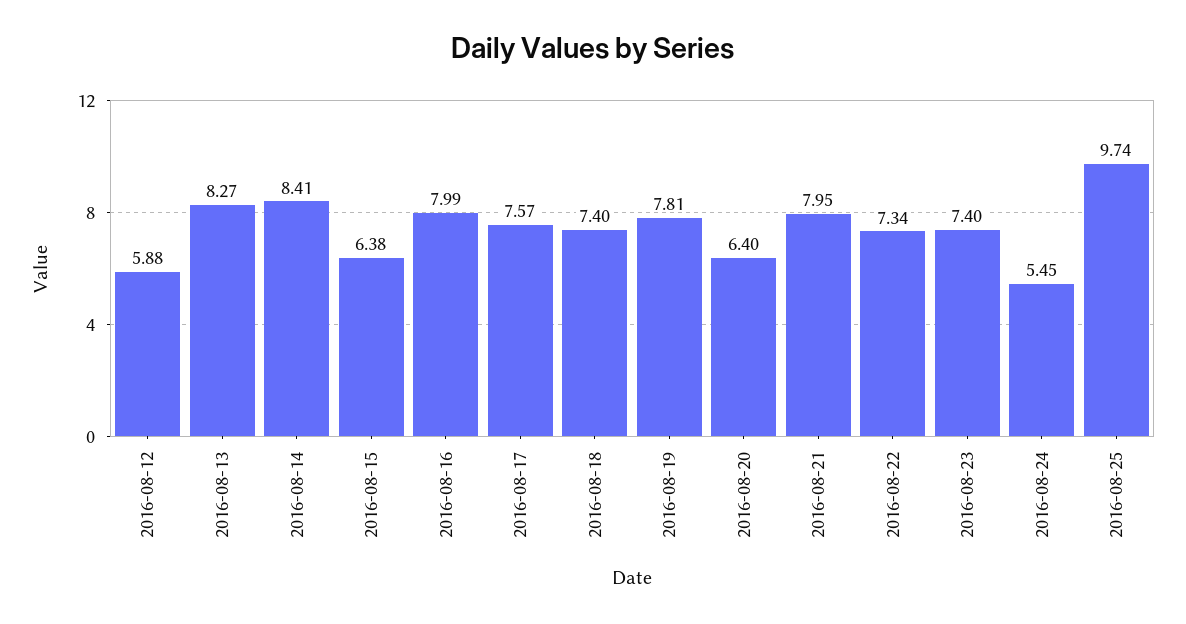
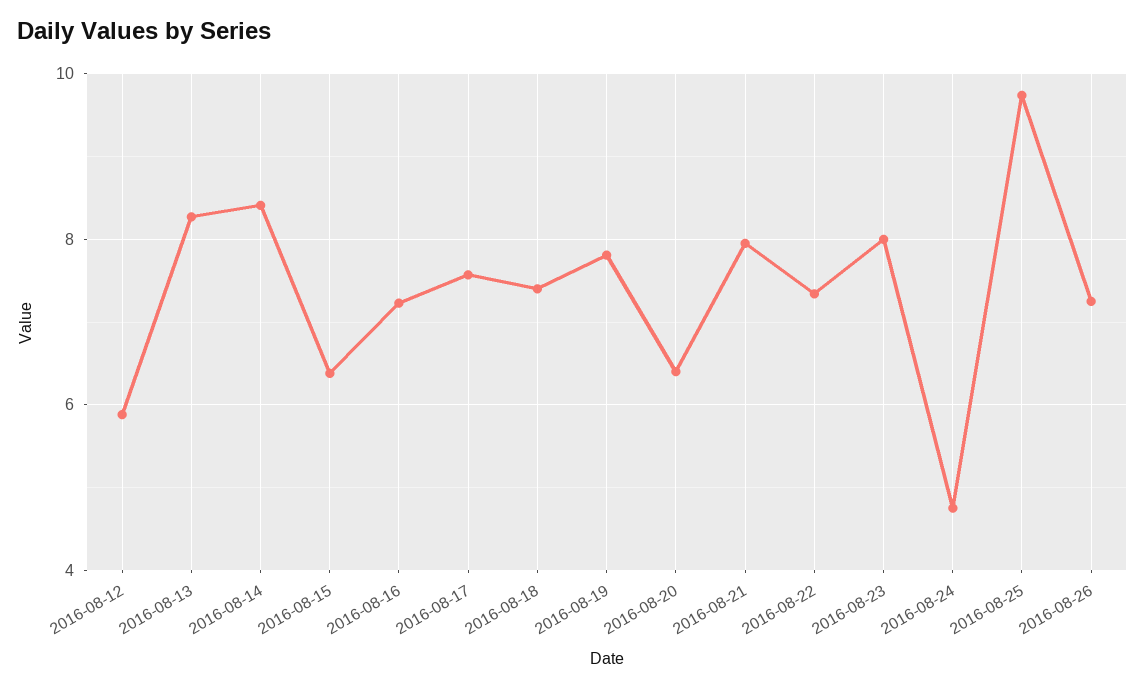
2016-08-16: 7.99 -> 7.2
2016-08-23: 7.4 -> 8
2016-08-24: 5.45 -> 4.8
2016-08-26: none -> 7.2

